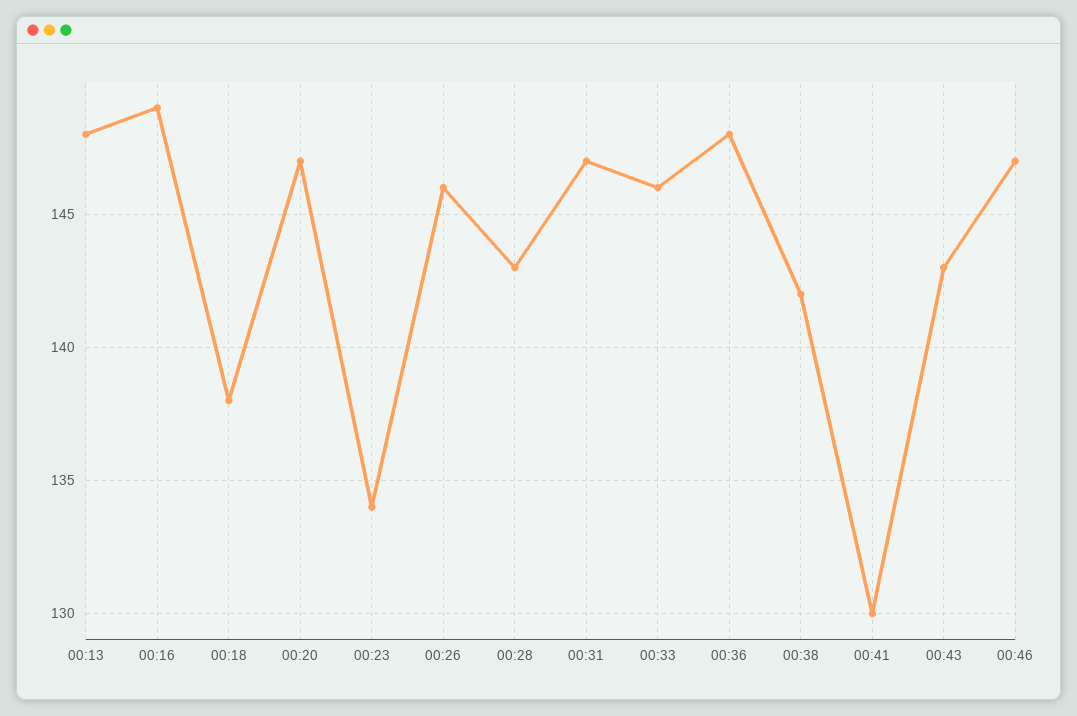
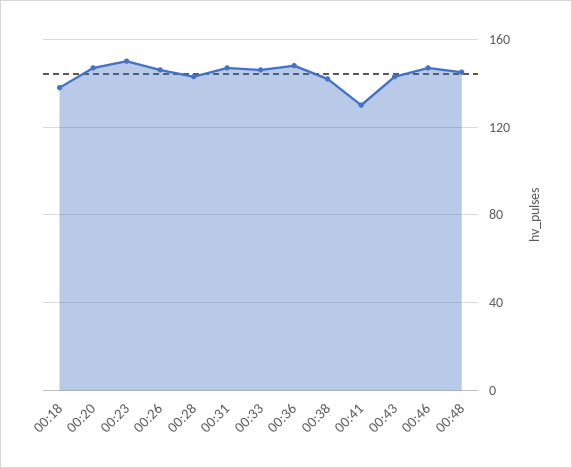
00:13: 148 -> none
00:16: 149 -> none
00:23: 134 -> 150
00:48: none -> 145

